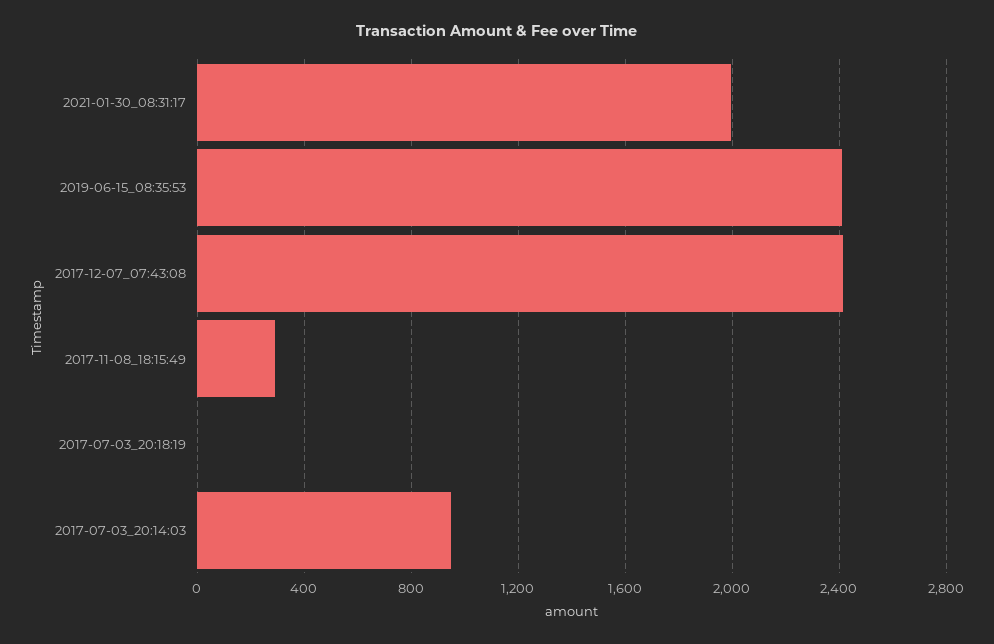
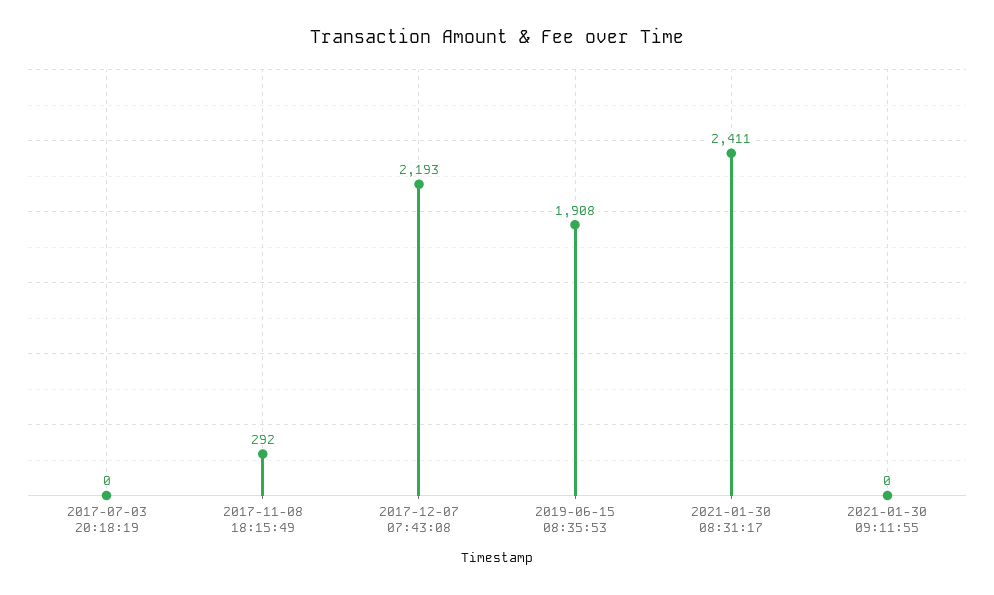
2021-01-30_08:31:17: 2000 -> 2411
2019-06-15_08:35:53: 2400 -> 1908
2017-12-07_07:43:08: 2400 -> 2193
2017-07-03_20:14:03: 950 -> none
2021-01-30 09:11:55: none -> 0

